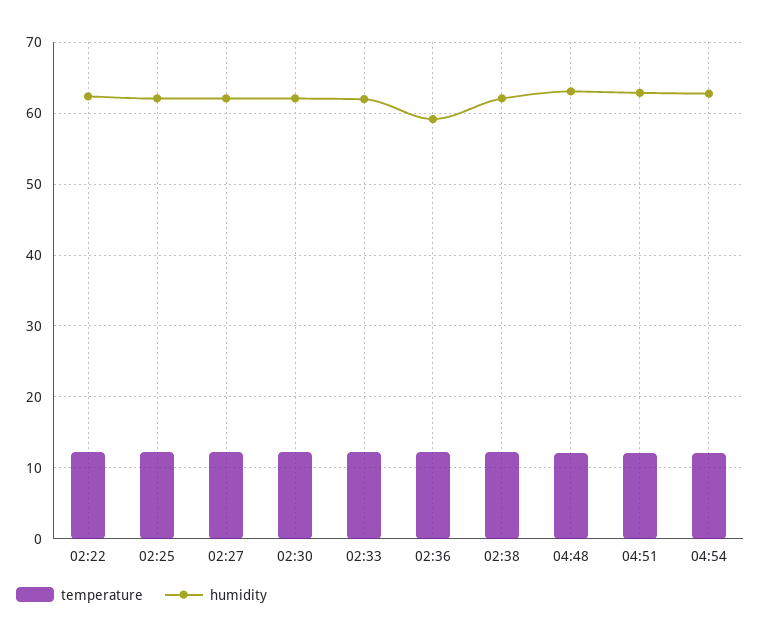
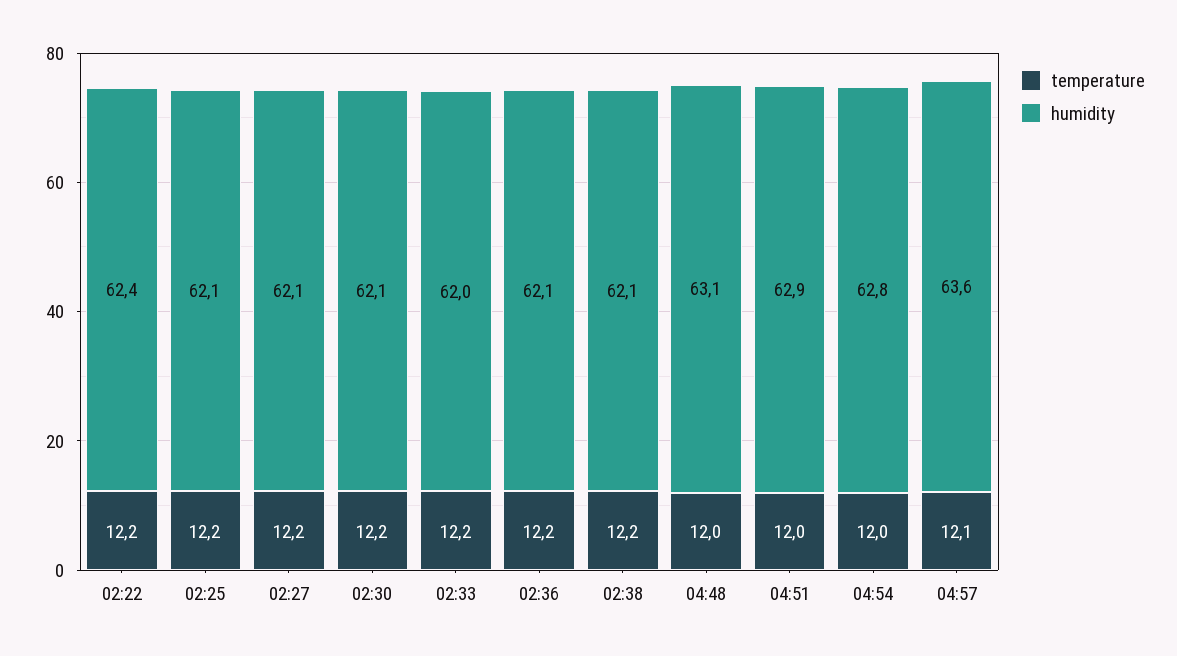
humidity, 02:36: 59 -> 62.1
temperature, 04:57: none -> 12.1
humidity, 04:57: none -> 63.6

